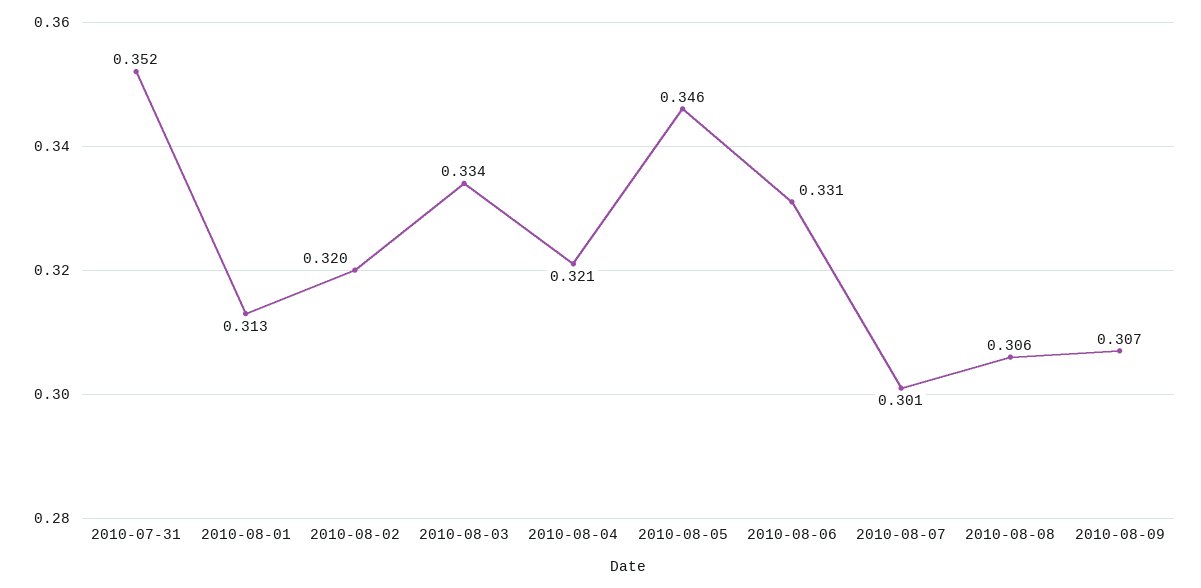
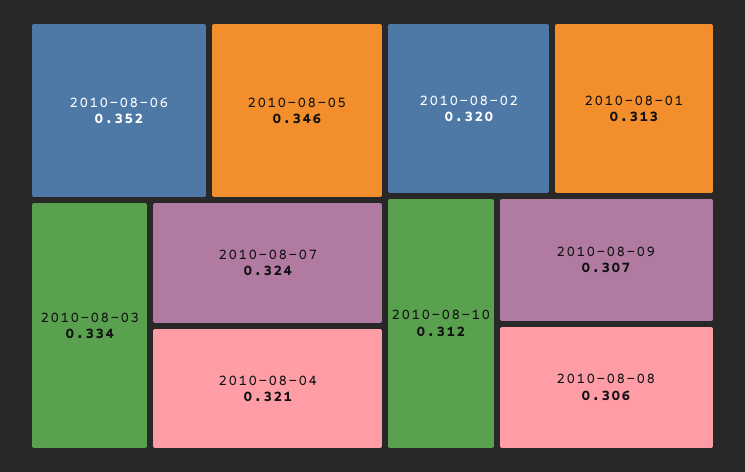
2010-07-31: 0.352 -> none
2010-08-06: 0.331 -> 0.352
2010-08-07: 0.301 -> 0.324
2010-08-10: none -> 0.312

